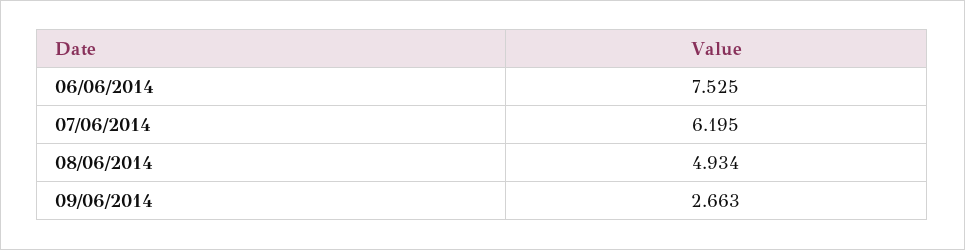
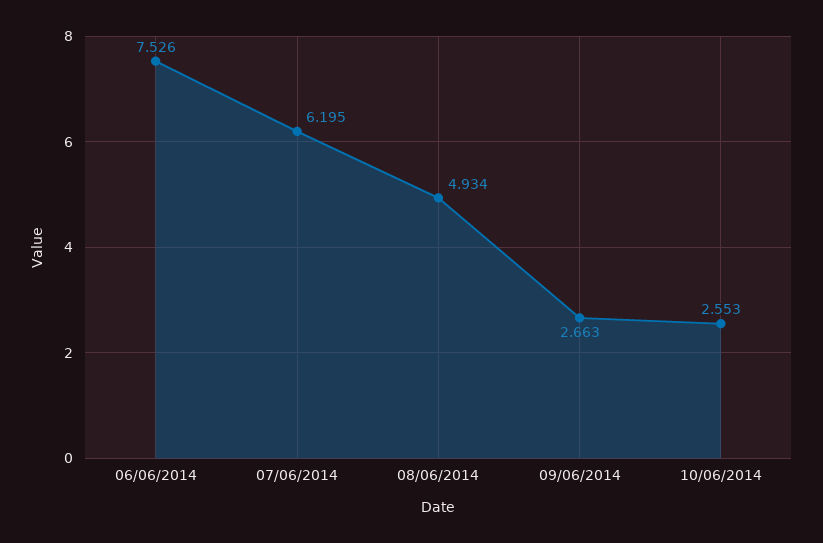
06/06/2014: 7.525 -> 7.526
10/06/2014: none -> 2.553

